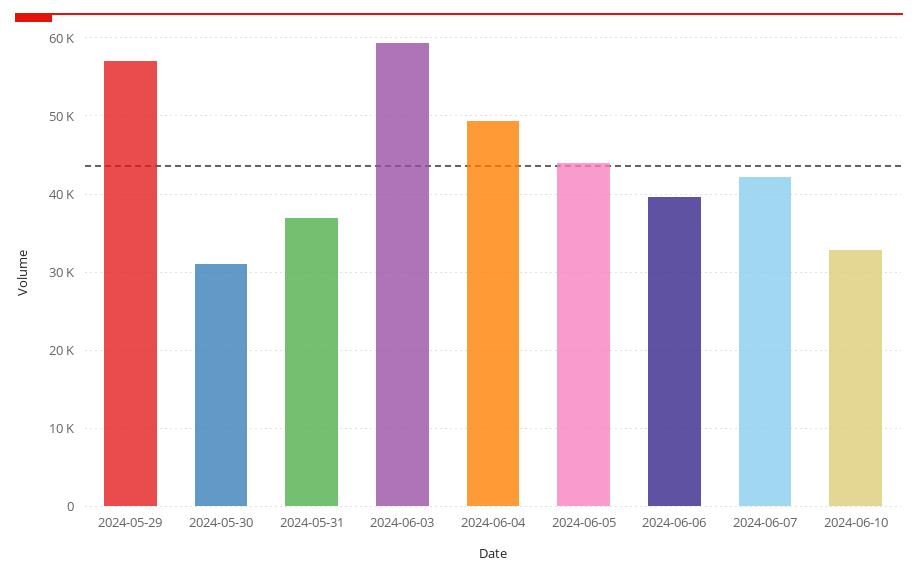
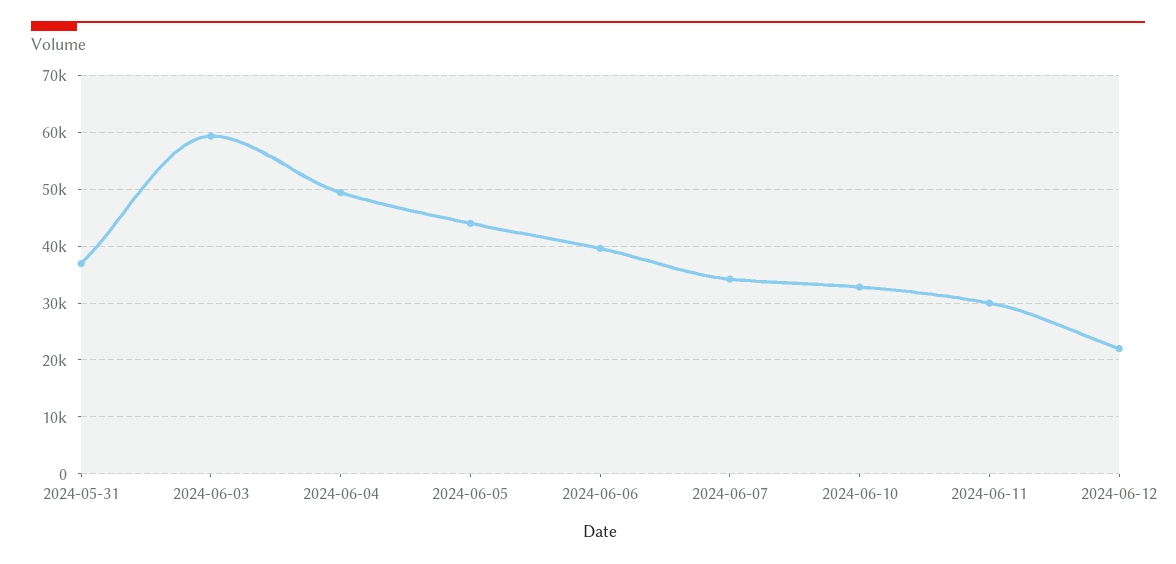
2024-05-29: 57000 -> none
2024-05-30: 31000 -> none
2024-06-07: 42000 -> 34000
2024-06-11: none -> 30000
2024-06-12: none -> 22000

